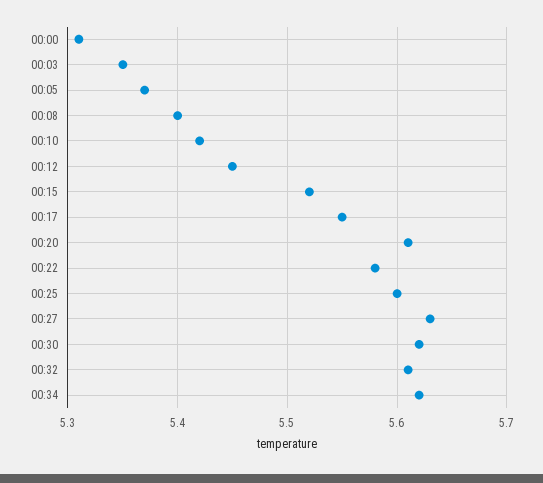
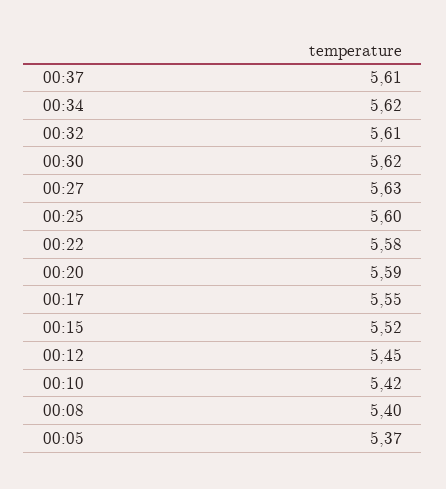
00:00: 5.31 -> none
00:03: 5.35 -> none
00:20: 5.61 -> 5.59
00:37: none -> 5.61

